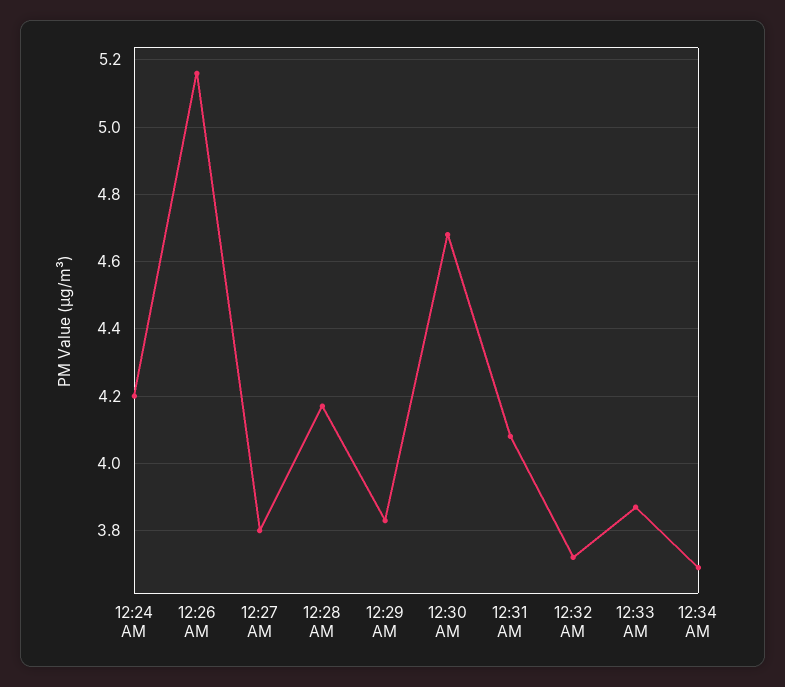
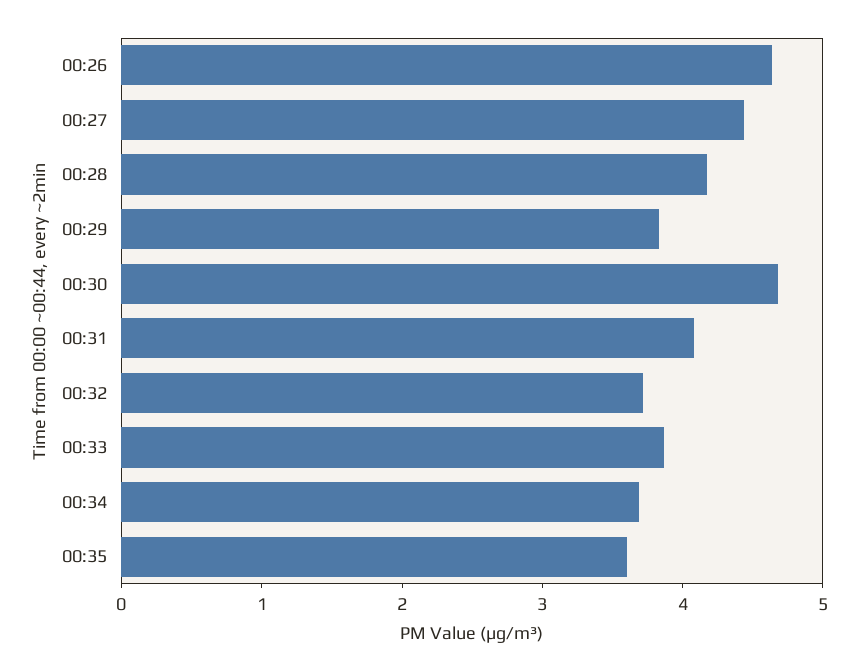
12:24 AM: 4.2 -> none
12:26 AM: 5.15 -> 4.6
12:27 AM: 3.8 -> 4.4
00:35: none -> 3.6

